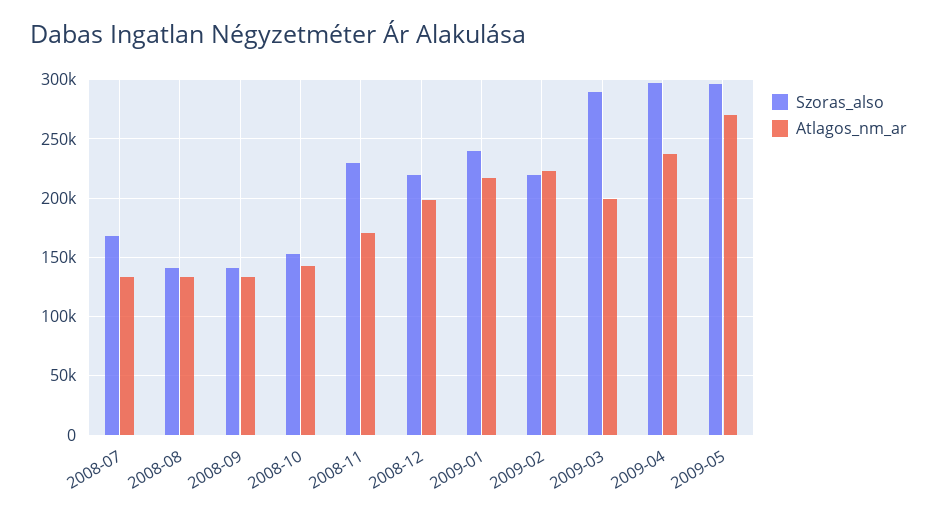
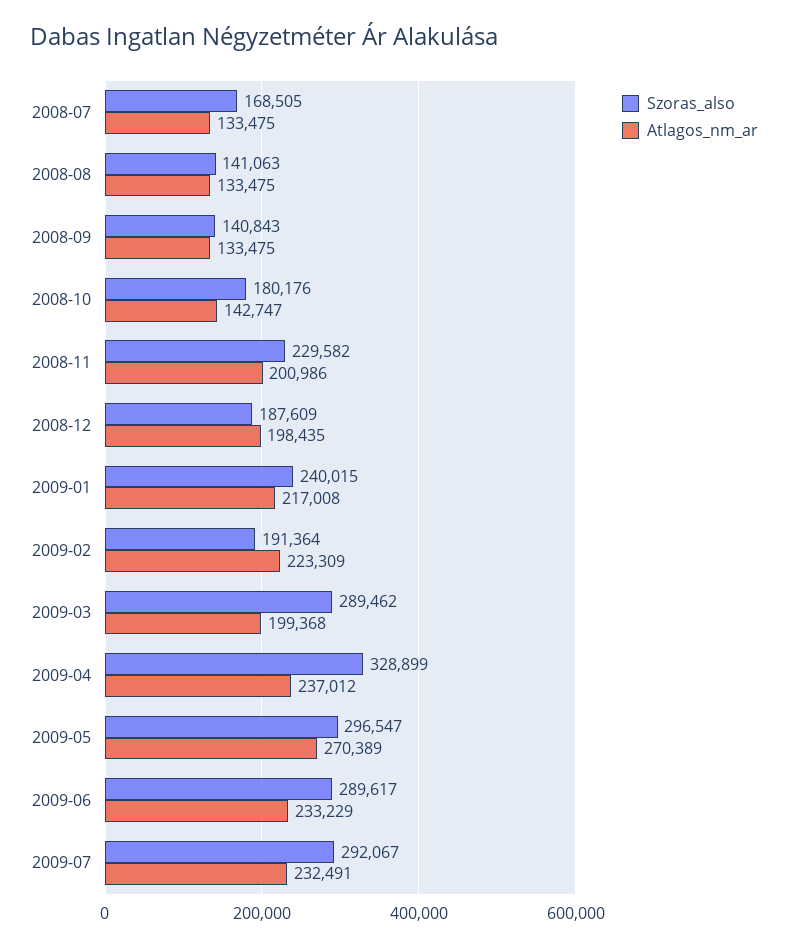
Szoras_also, 2008-10: 150000 -> 180176
Atlagos_nm_ar, 2008-11: 170000 -> 200986
Szoras_also, 2008-12: 220000 -> 187609
Szoras_also, 2009-02: 220000 -> 191364
Szoras_also, 2009-04: 300000 -> 328899
Szoras_also, 2009-06: none -> 289617
Atlagos_nm_ar, 2009-06: none -> 233229
Szoras_also, 2009-07: none -> 292067
Atlagos_nm_ar, 2009-07: none -> 232491

